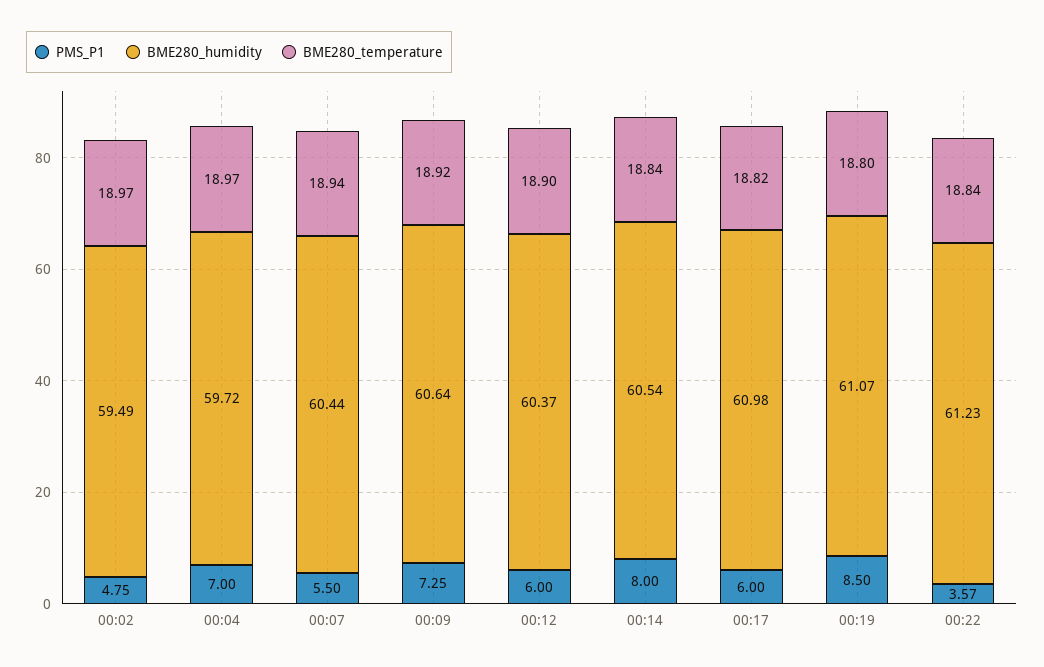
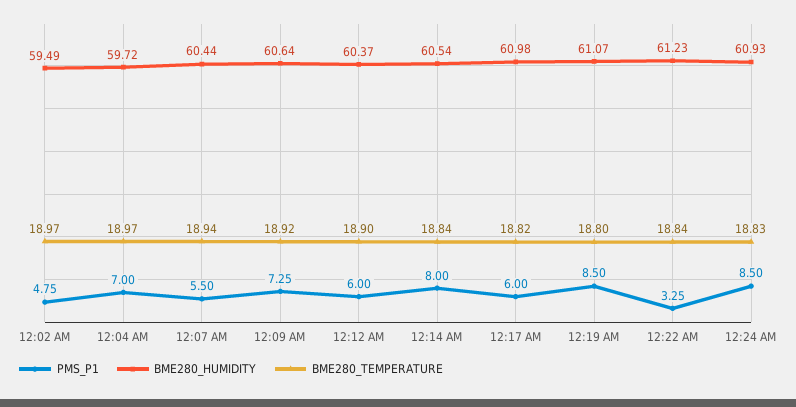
PMS_P1, 00:22: 3.57 -> 3.25
PMS_P1, 12:24 AM: none -> 8.5
BME280_humidity, 12:24 AM: none -> 60.93
BME280_temperature, 12:24 AM: none -> 18.83

